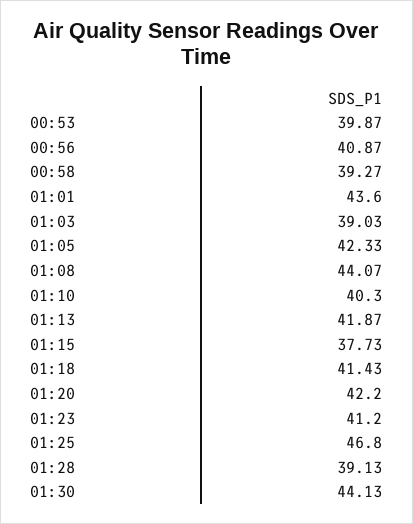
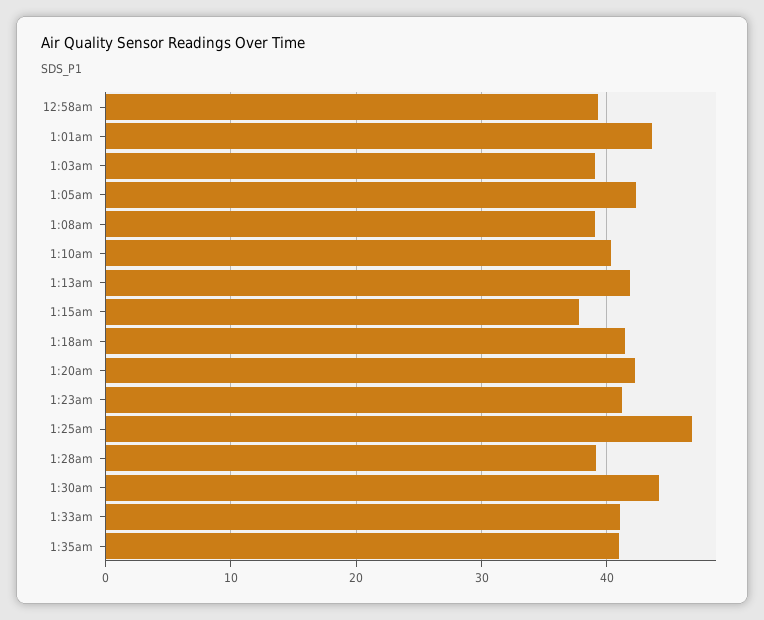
00:53: 39.87 -> none
00:56: 40.87 -> none
01:08: 44.07 -> 39
1:33am: none -> 41
1:35am: none -> 41

